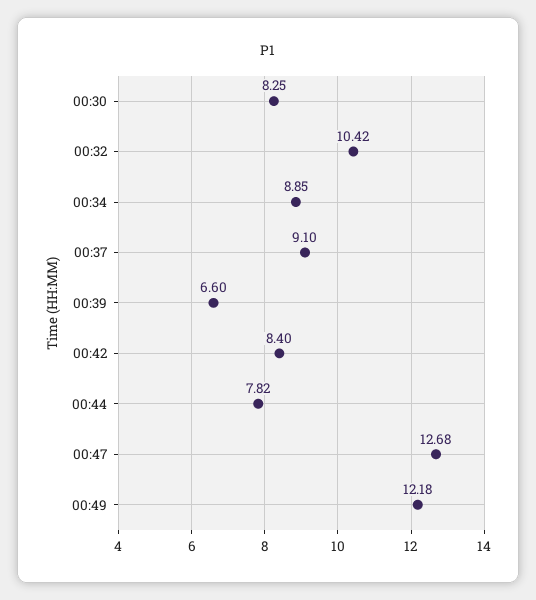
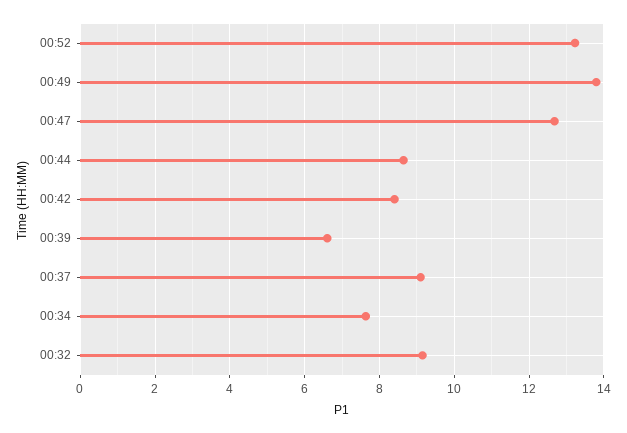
00:30: 8.25 -> none
00:32: 10.42 -> 9.2
00:34: 8.85 -> 7.6
00:44: 7.82 -> 8.6
00:49: 12.18 -> 13.8
00:52: none -> 13.2

